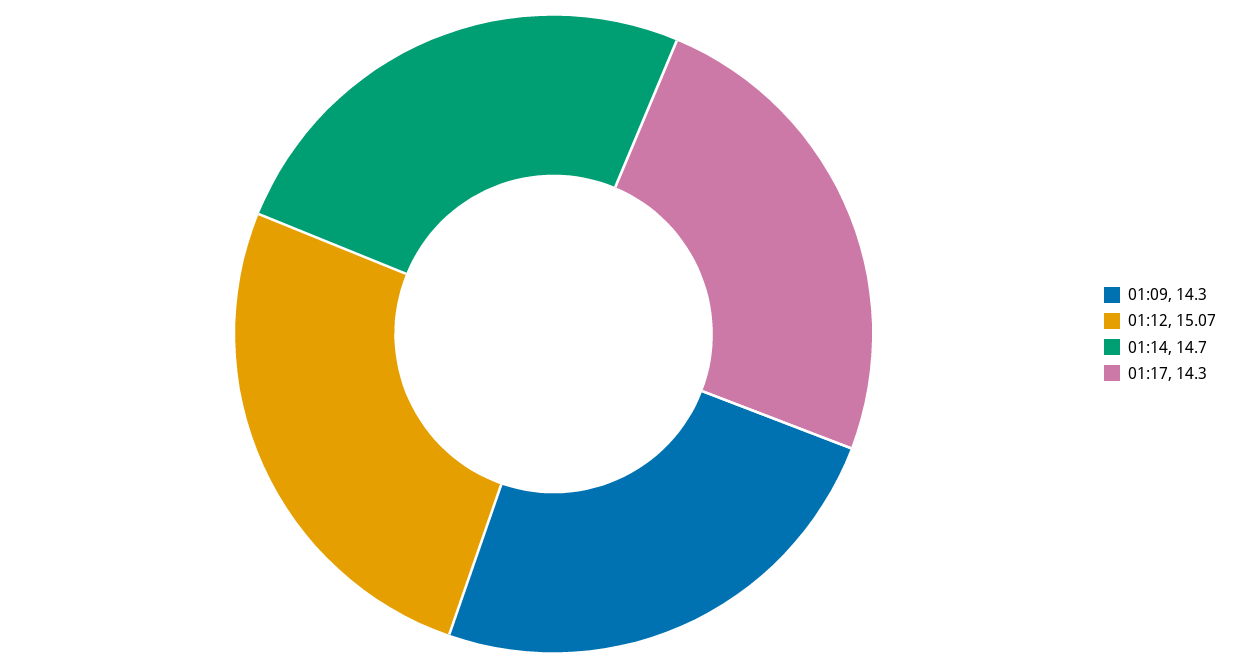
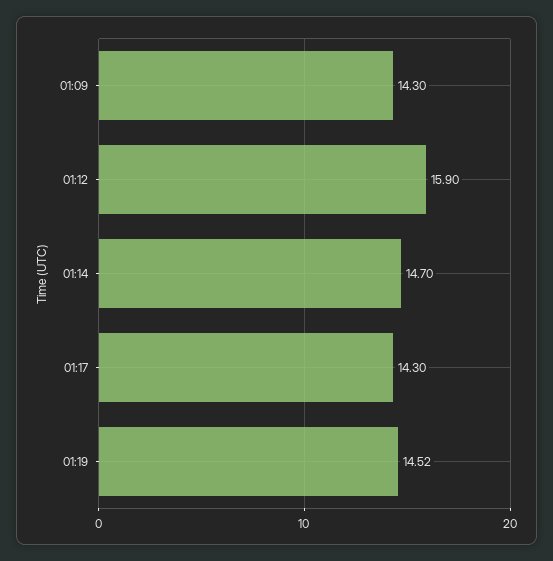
01:12: 15.07 -> 15.9
01:19: none -> 14.52

